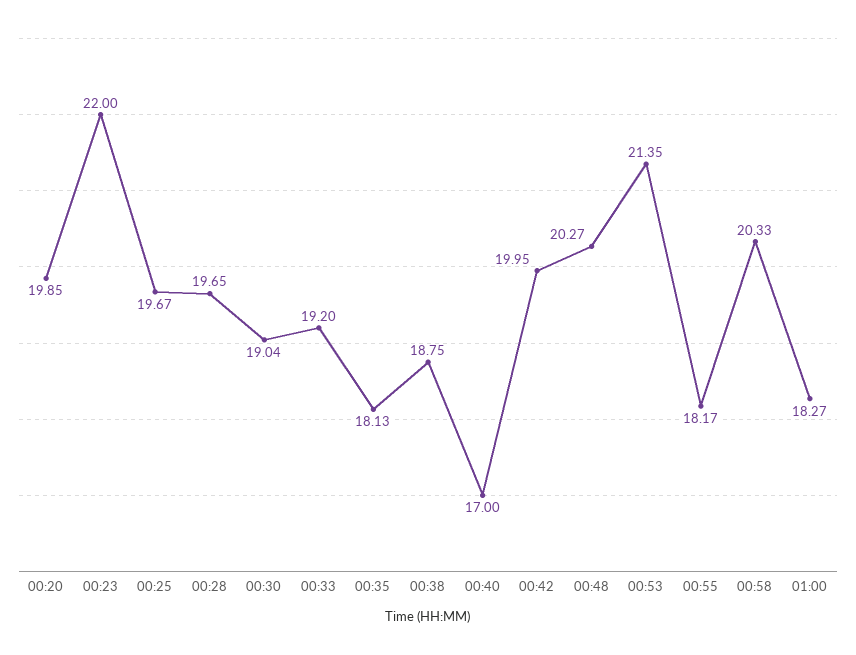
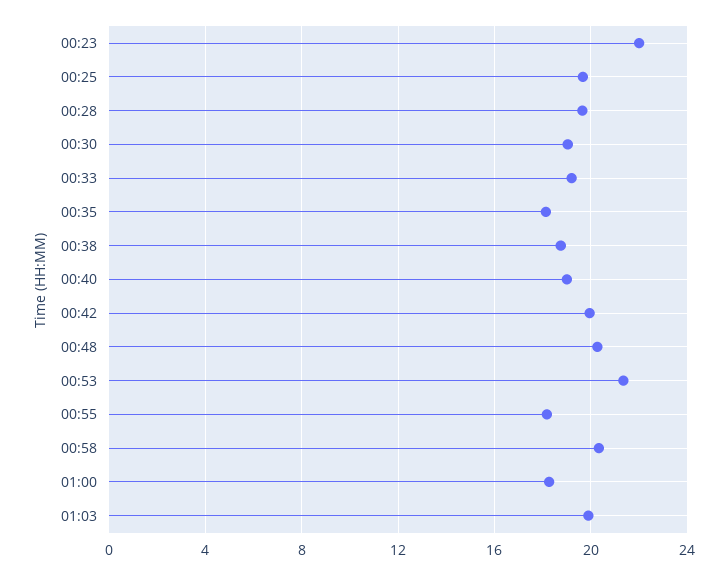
00:20: 19.85 -> none
00:40: 17 -> 19
01:03: none -> 20

